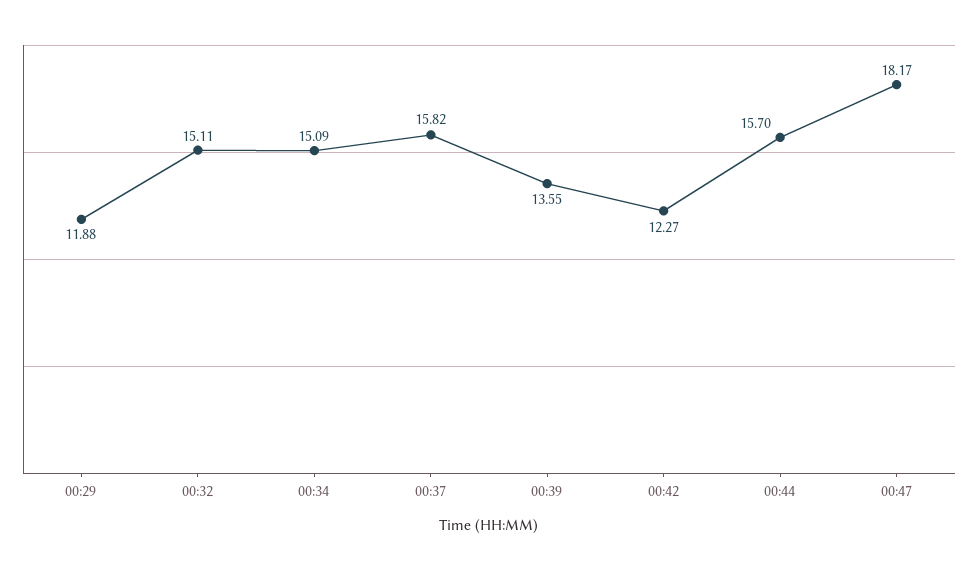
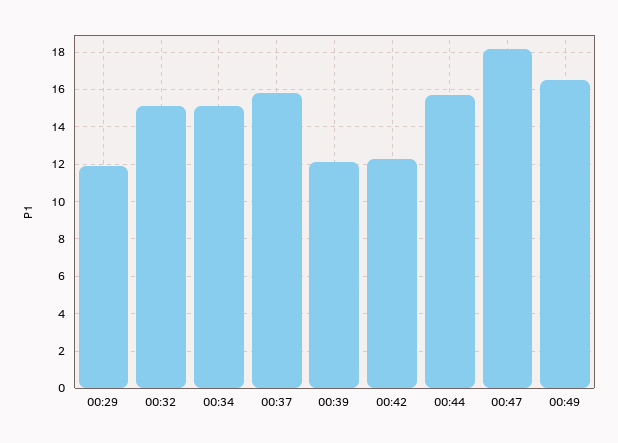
00:39: 13.55 -> 12
00:49: none -> 16.5

